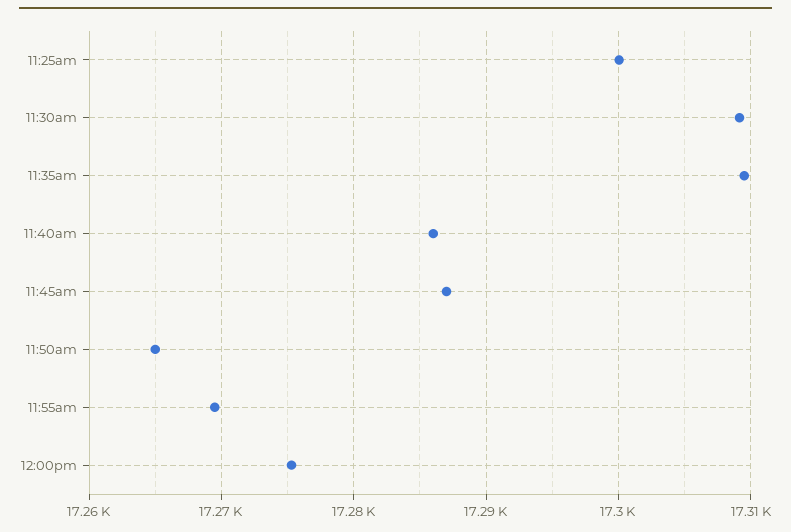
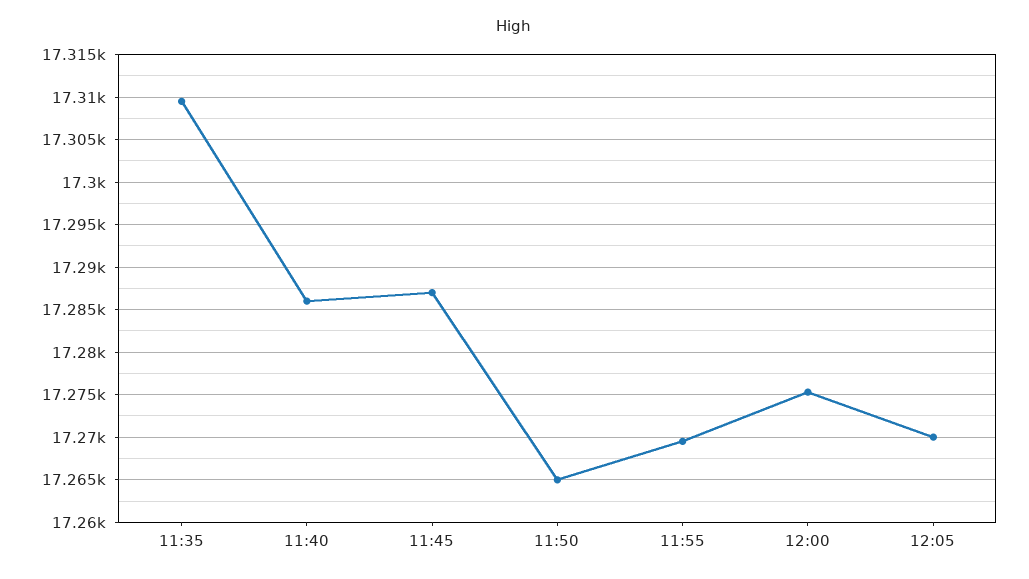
11:25am: 17300 -> none
11:30am: 17309 -> none
12:05: none -> 17270

